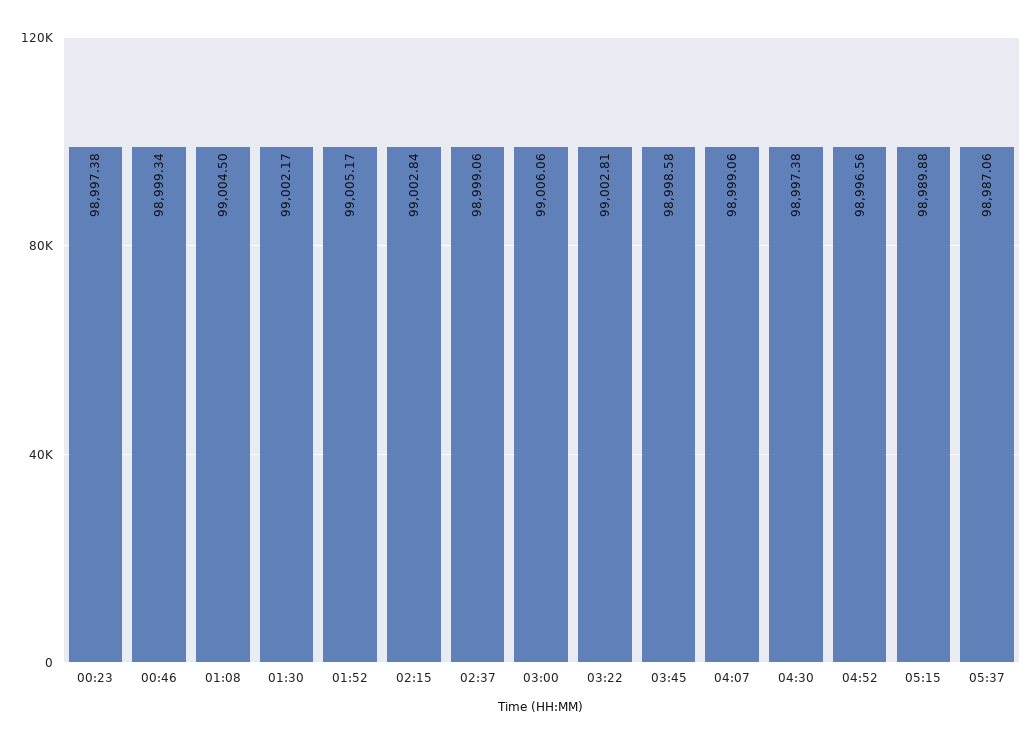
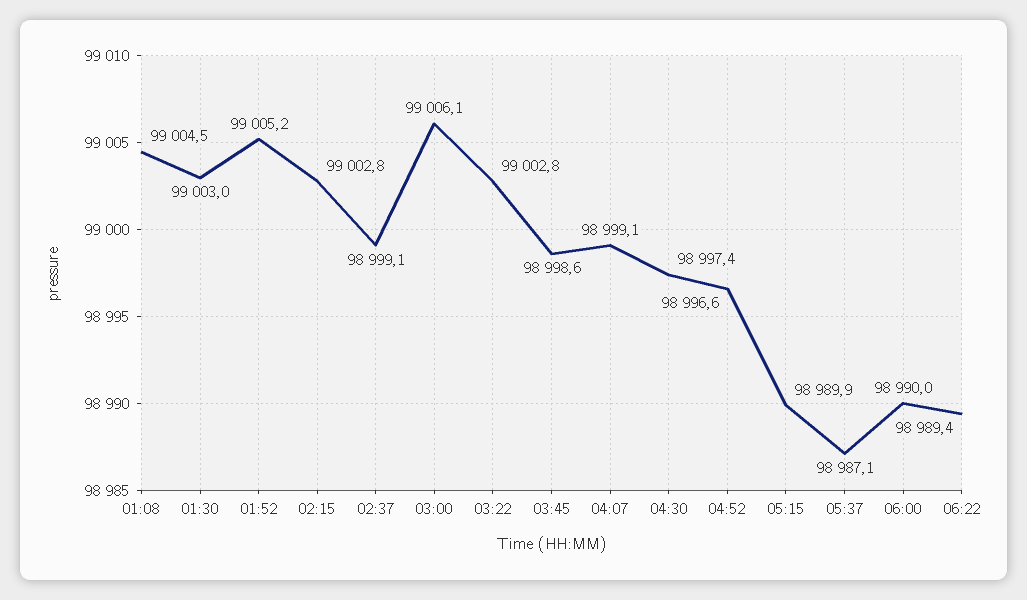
00:23: 98997.38 -> none
00:46: 98999.34 -> none
01:30: 99002.17 -> 99003
06:00: none -> 98990
06:22: none -> 98989.4

